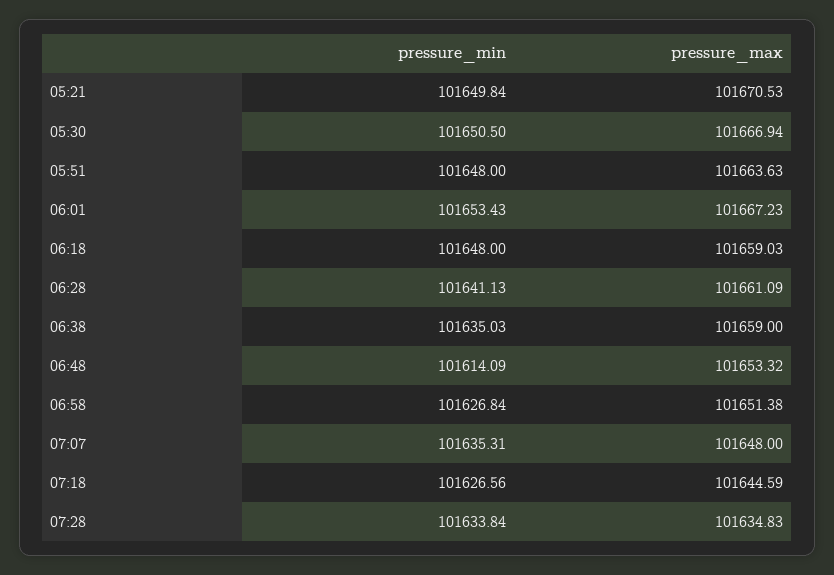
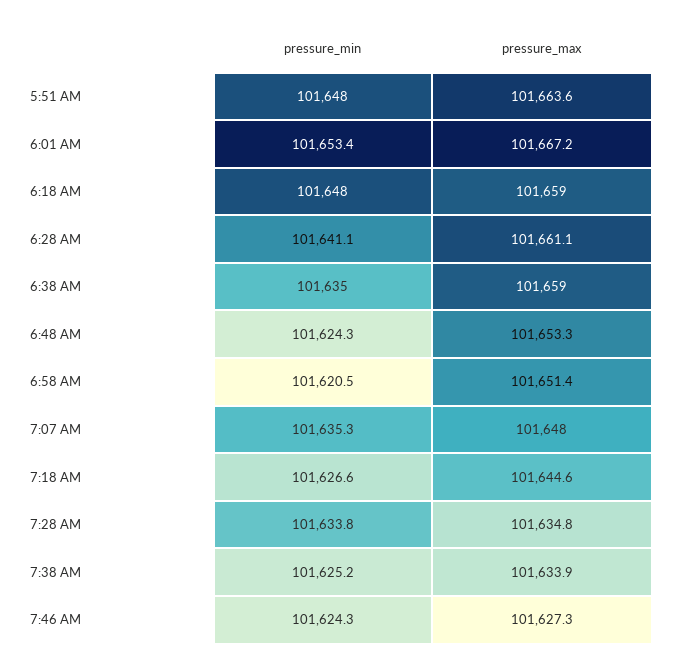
pressure_min, 05:21: 101649.84 -> none
pressure_max, 05:21: 101670.53 -> none
pressure_min, 05:30: 101650.5 -> none
pressure_max, 05:30: 101666.94 -> none
pressure_min, 06:48: 101614.09 -> 101624.3
pressure_min, 06:58: 101626.84 -> 101620.5
pressure_min, 7:38 AM: none -> 101625.2
pressure_max, 7:38 AM: none -> 101633.9
pressure_min, 7:46 AM: none -> 101624.3
pressure_max, 7:46 AM: none -> 101627.3

